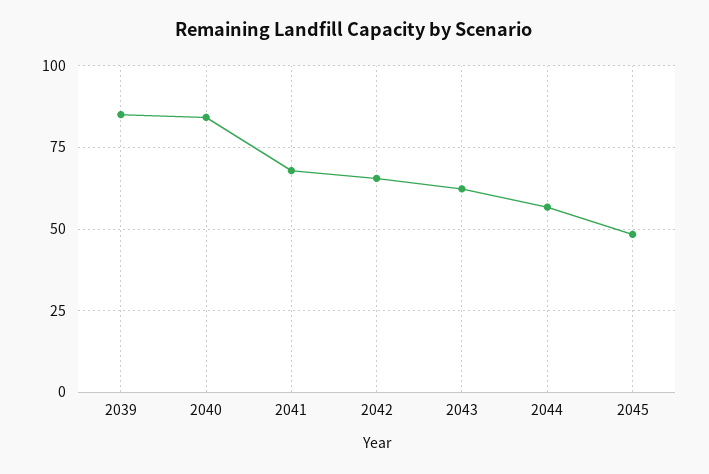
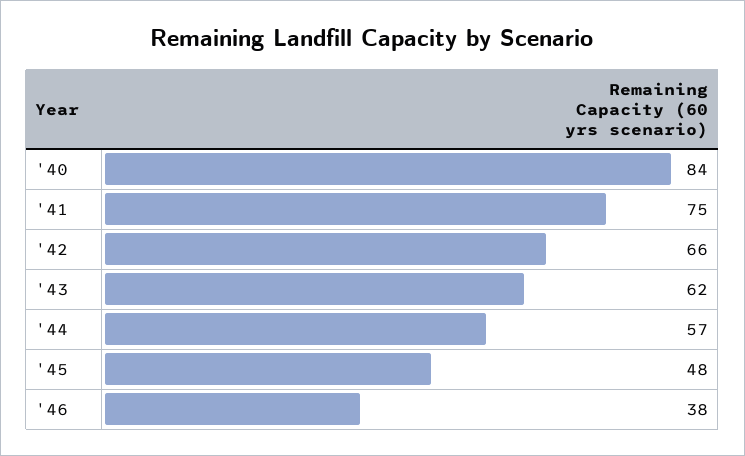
2039: 85 -> none
2041: 67.5 -> 75
'46: none -> 38

